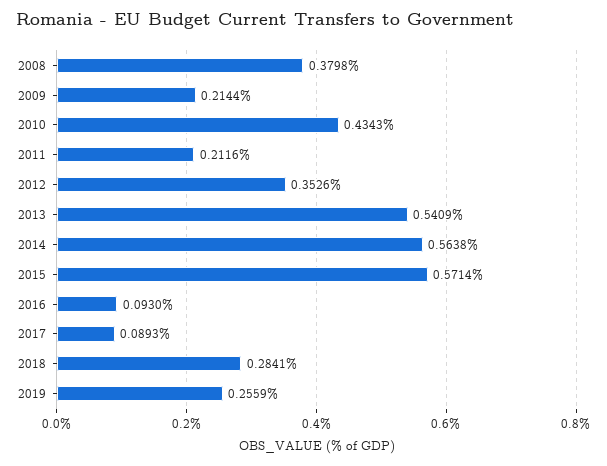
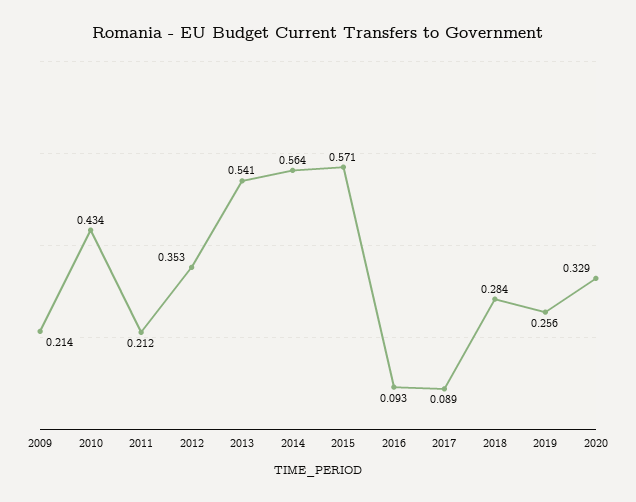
2008: 0.3798 -> none
2020: none -> 0.329

